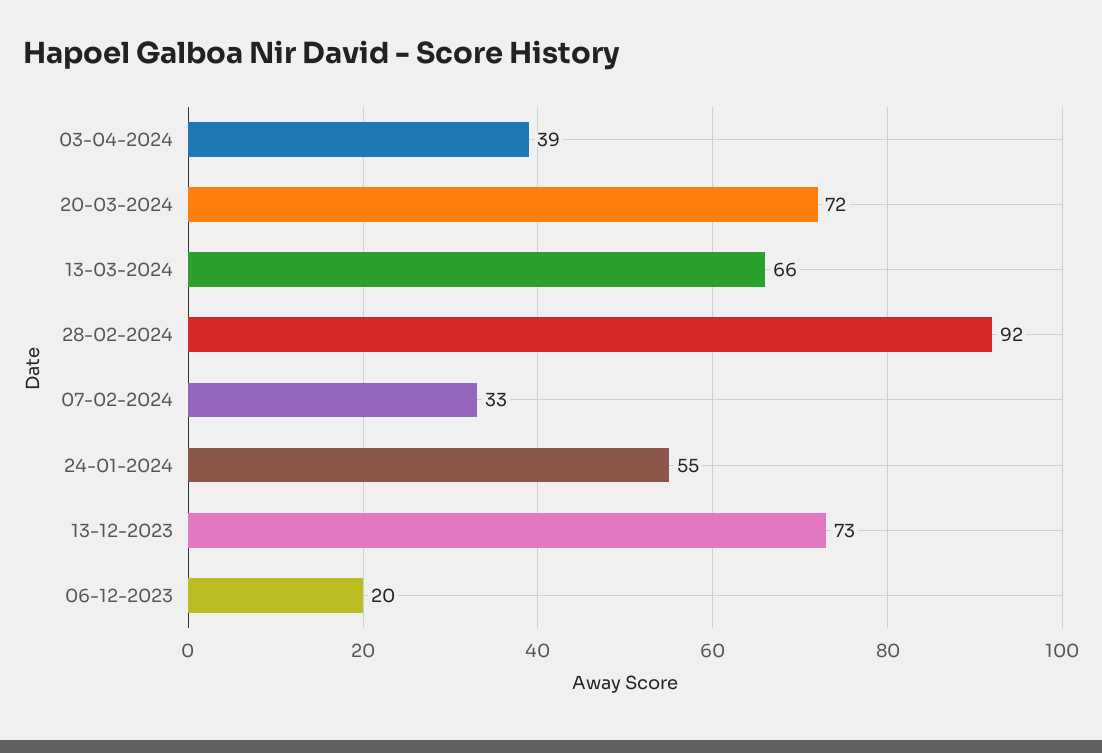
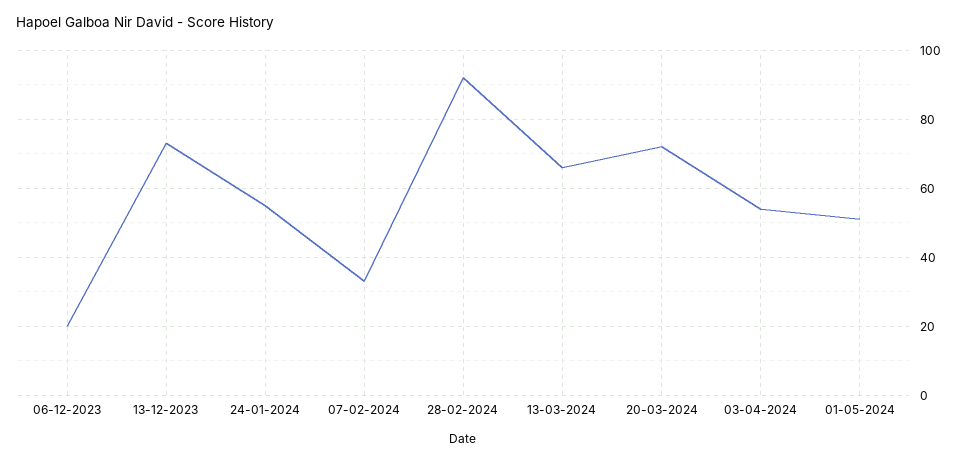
03-04-2024: 39 -> 55
01-05-2024: none -> 50

